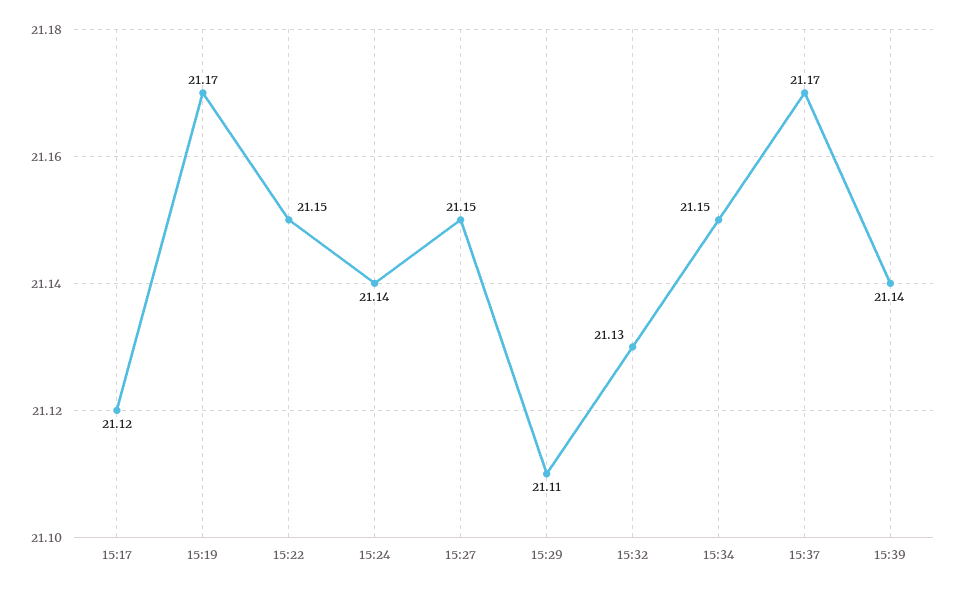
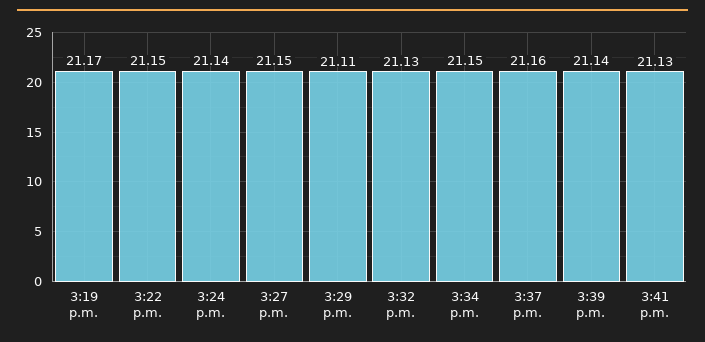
15:17: 21.12 -> none
15:37: 21.17 -> 21.16
3:41 p.m.: none -> 21.13

